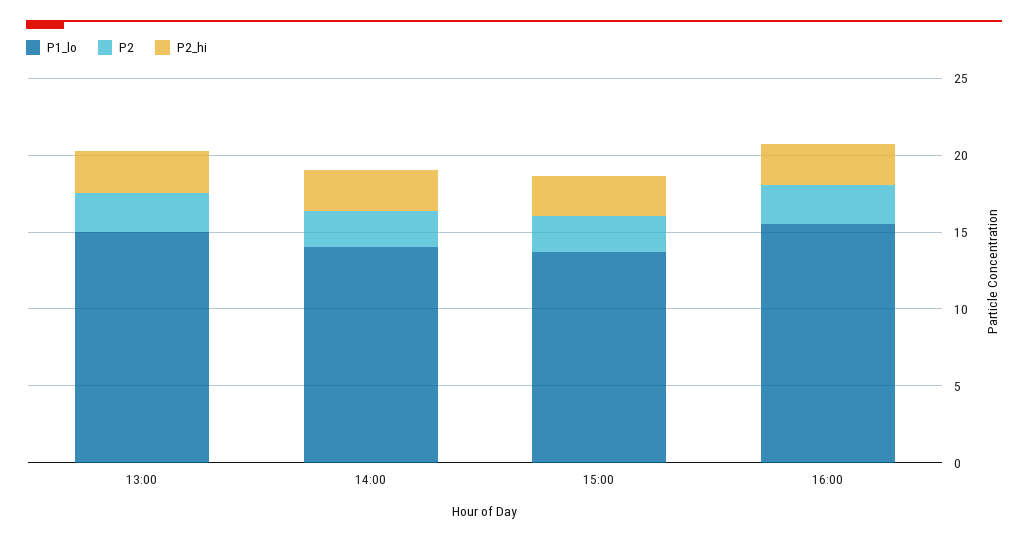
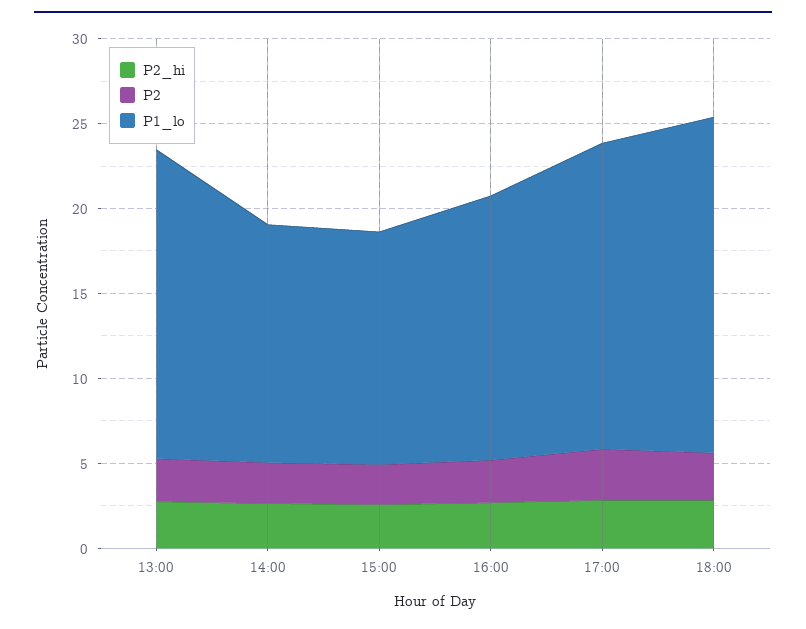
P1_lo, 13:00: 15 -> 18
P2_hi, 17:00: none -> 3
P2, 17:00: none -> 3
P1_lo, 17:00: none -> 18
P2_hi, 18:00: none -> 3
P2, 18:00: none -> 3
P1_lo, 18:00: none -> 20

